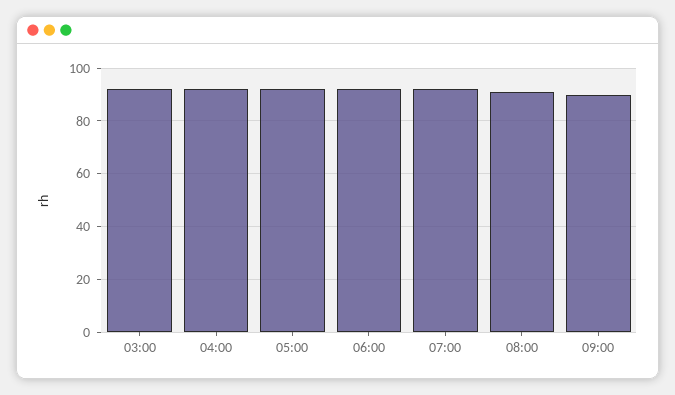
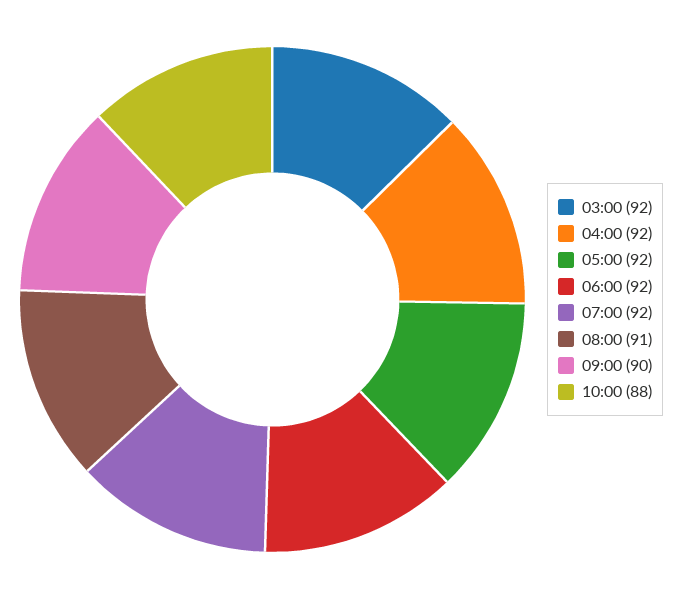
10:00: none -> 88

